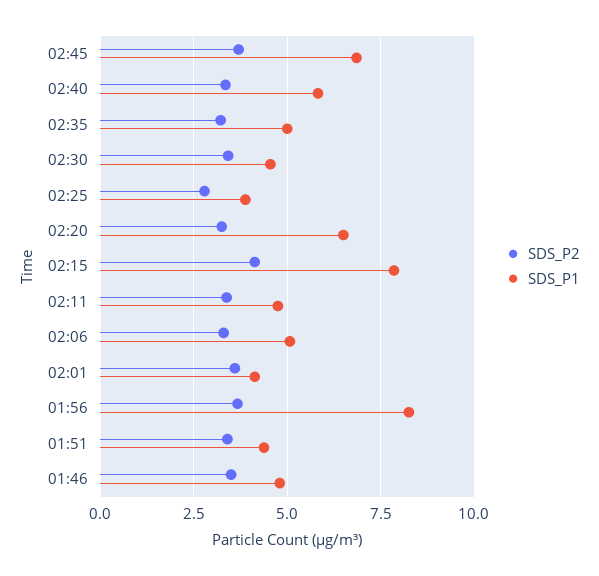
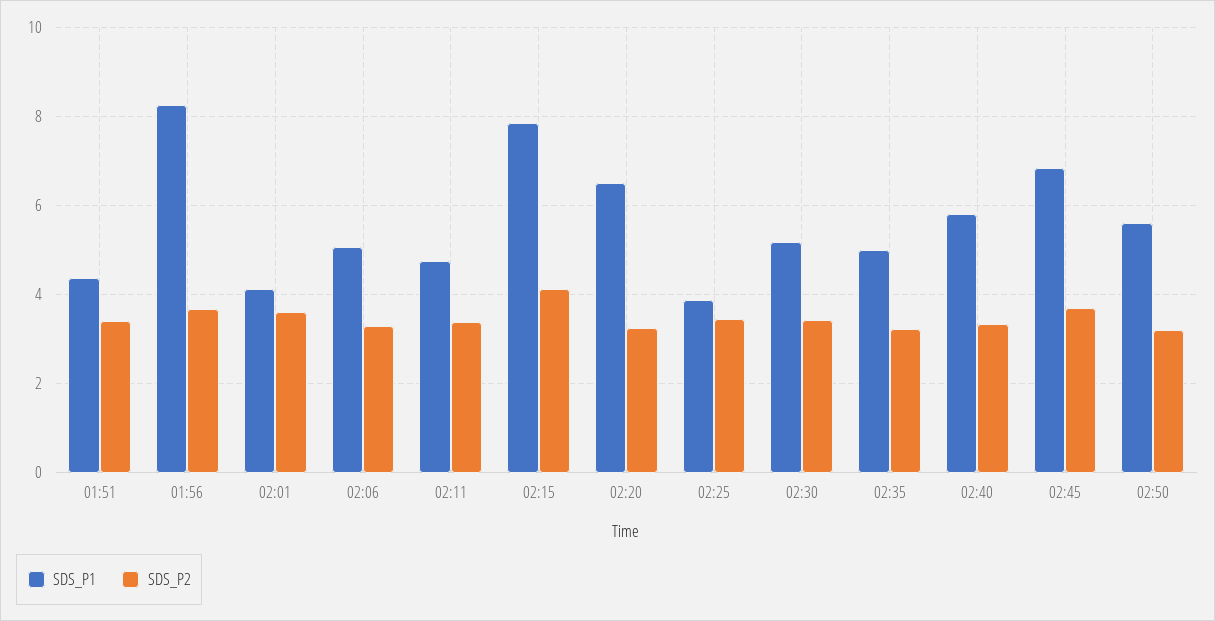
SDS_P1, 02:30: 4.5 -> 5.2
SDS_P2, 02:25: 2.75 -> 3.4
SDS_P2, 01:46: 3.5 -> none
SDS_P1, 01:46: 4.75 -> none
SDS_P1, 02:50: none -> 5.6
SDS_P2, 02:50: none -> 3.2

